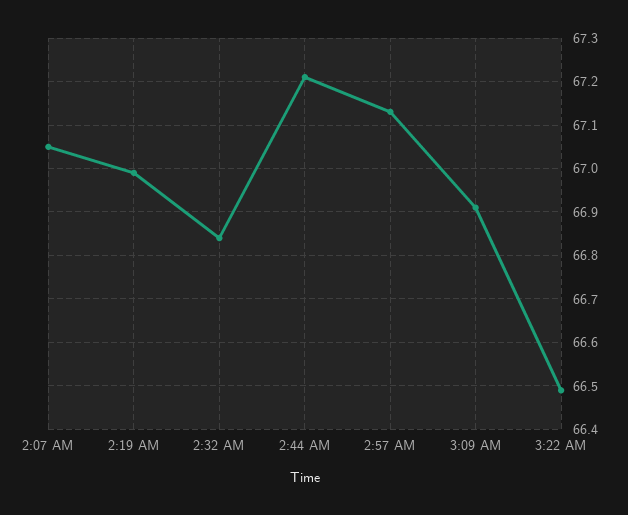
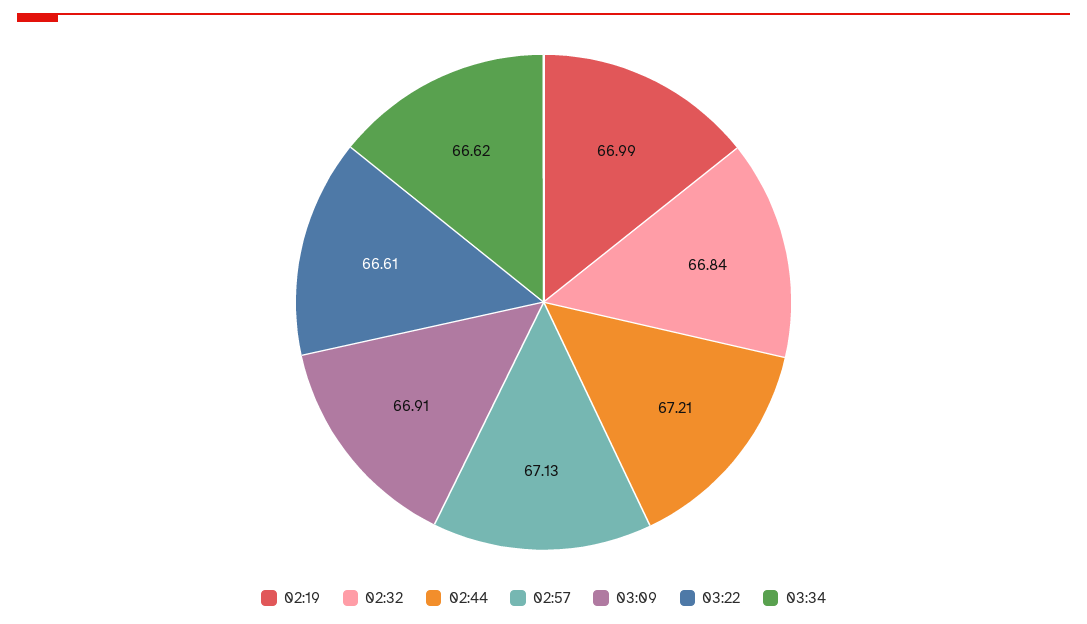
2:07 AM: 67.05 -> none
3:22 AM: 66.5 -> 66.61
03:34: none -> 66.62

